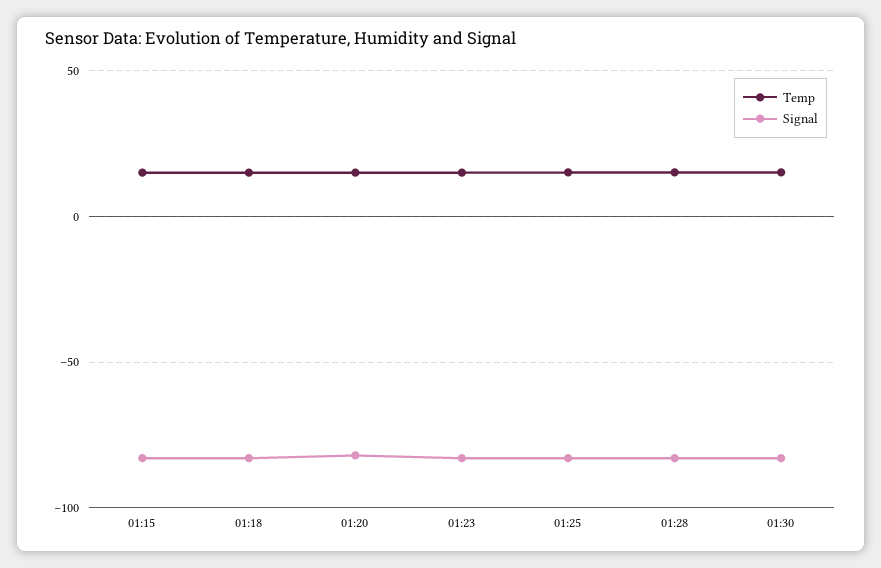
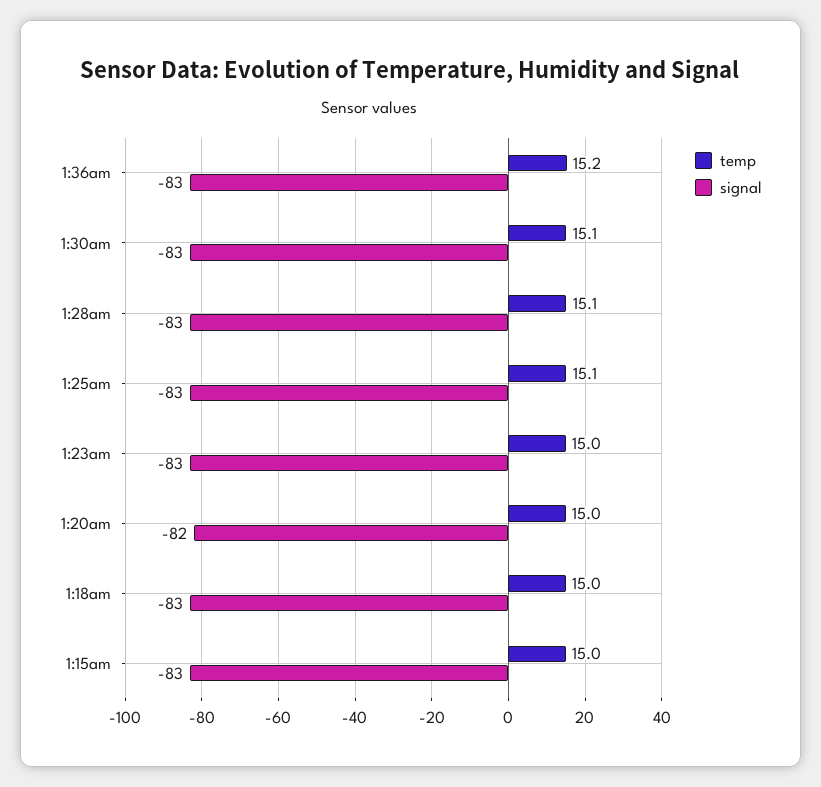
Temp, 1:36am: none -> 15.2
Signal, 1:36am: none -> -83

